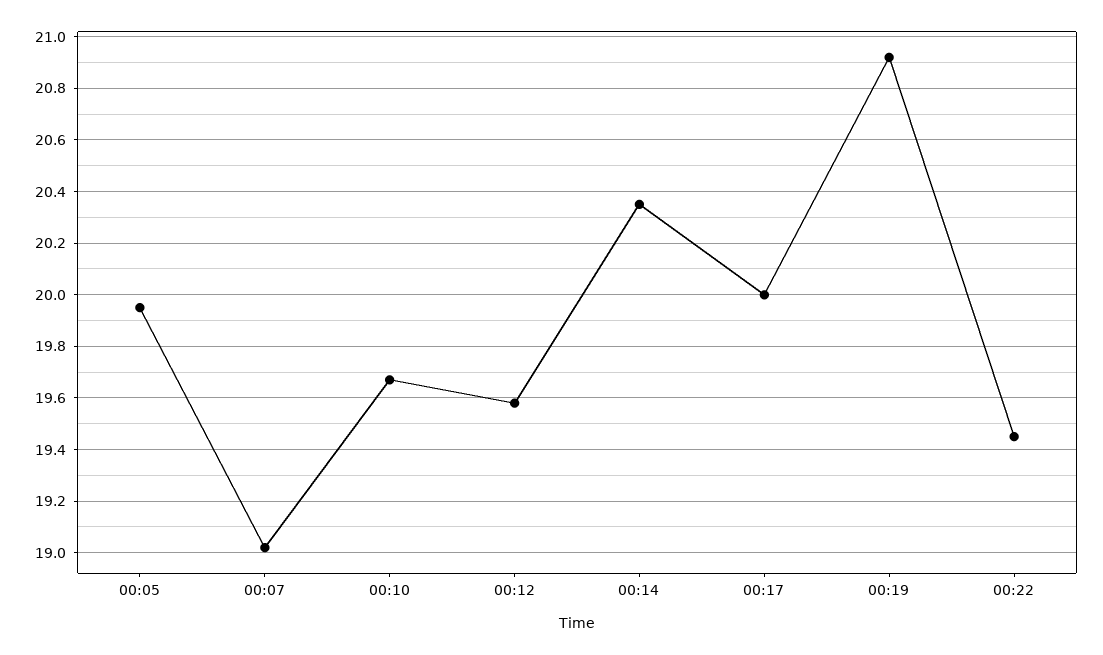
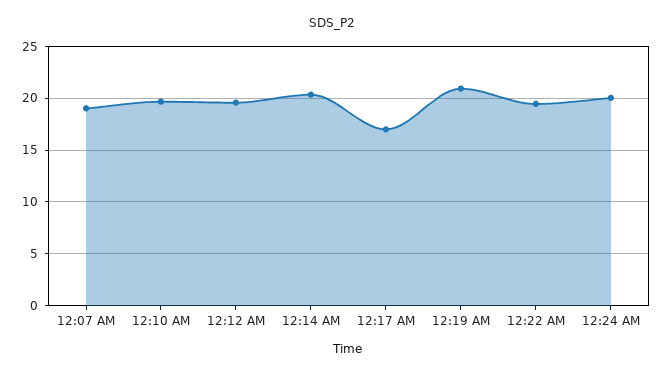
00:05: 19.95 -> none
00:17: 20 -> 17
12:24 AM: none -> 20

